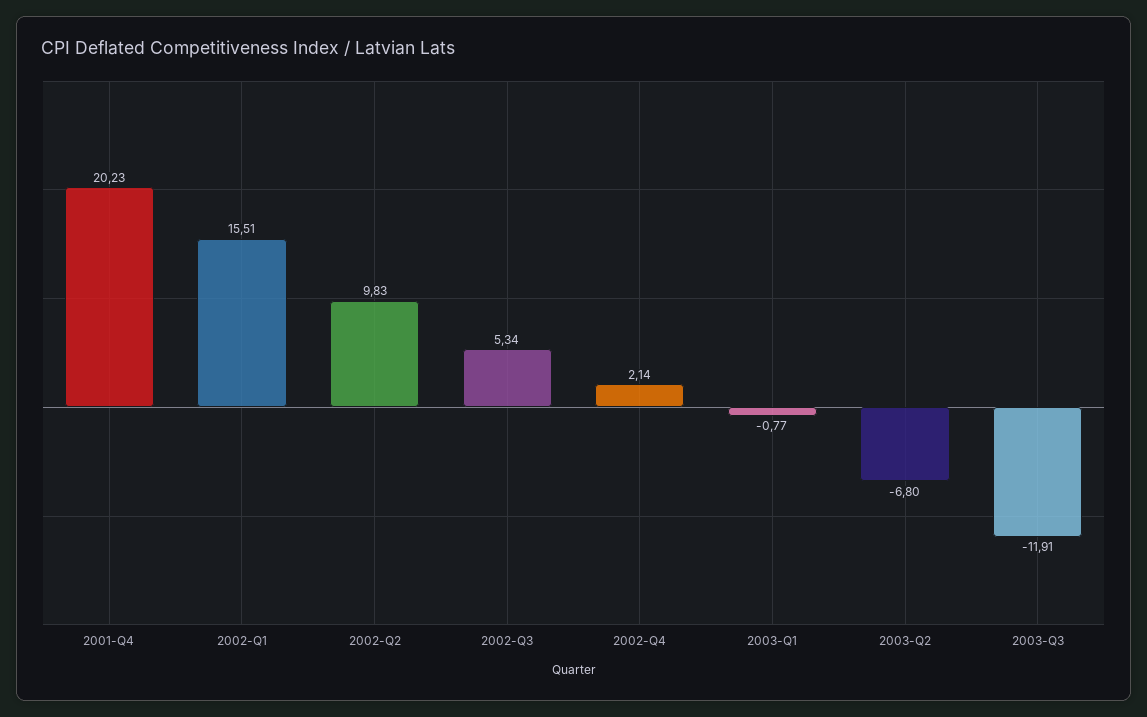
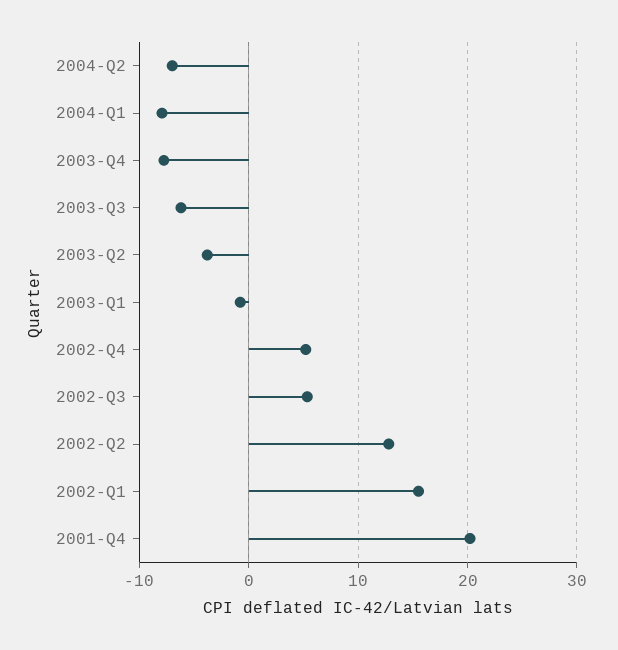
2002-Q2: 9.83 -> 13
2002-Q4: 2.14 -> 5
2003-Q2: -6.8 -> -4
2003-Q3: -11.91 -> -6
2004-Q2: none -> -7
2004-Q1: none -> -8
2003-Q4: none -> -8

